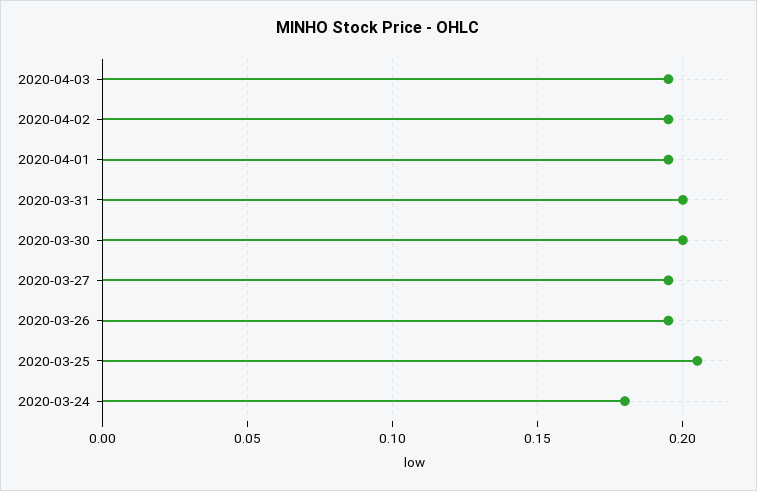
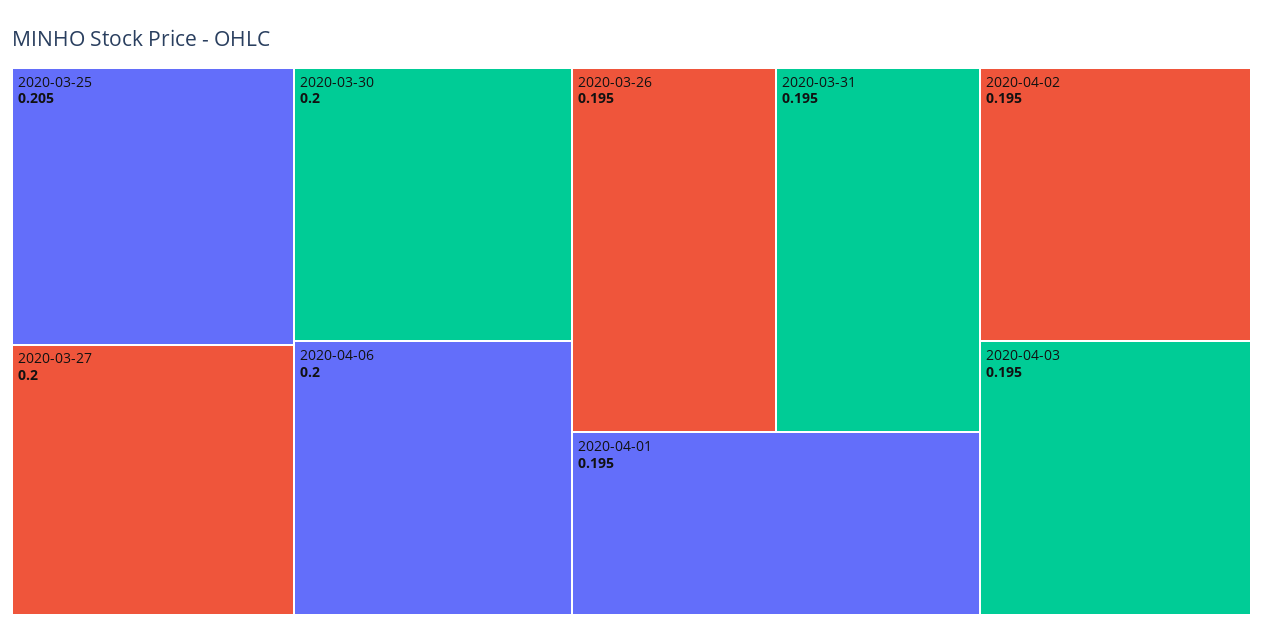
2020-03-31: 0.2 -> 0.195
2020-03-27: 0.195 -> 0.2
2020-03-24: 0.18 -> none
2020-04-06: none -> 0.2

